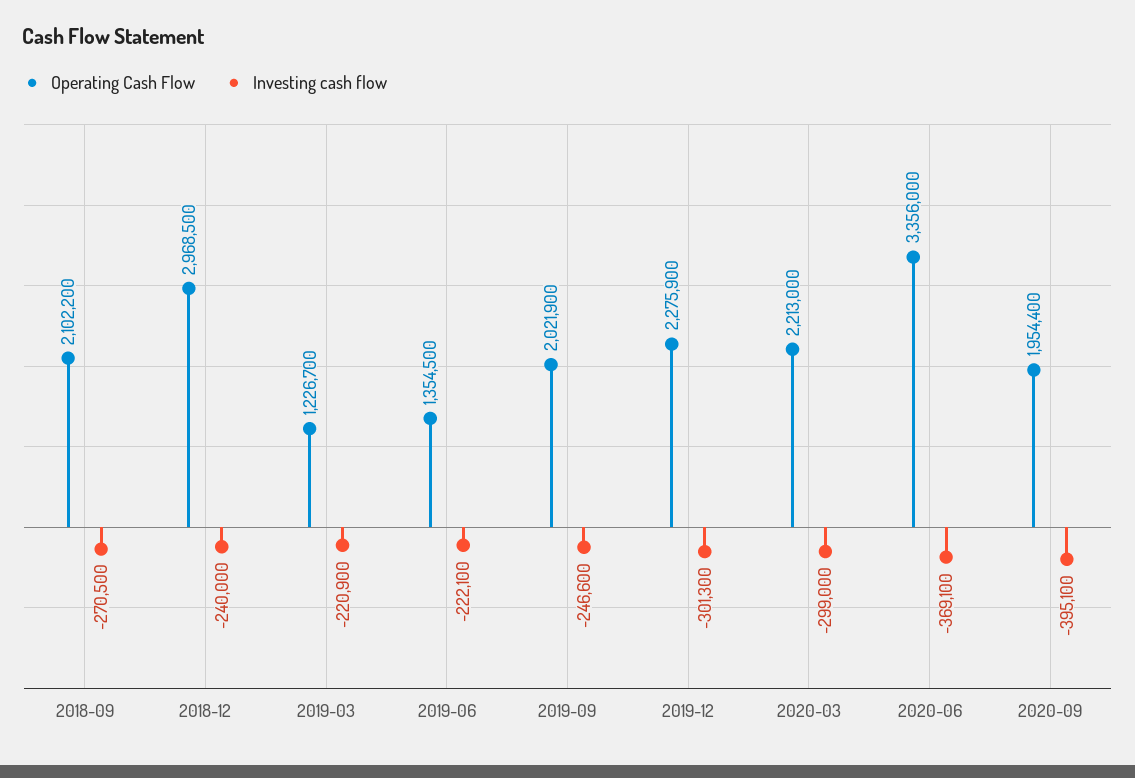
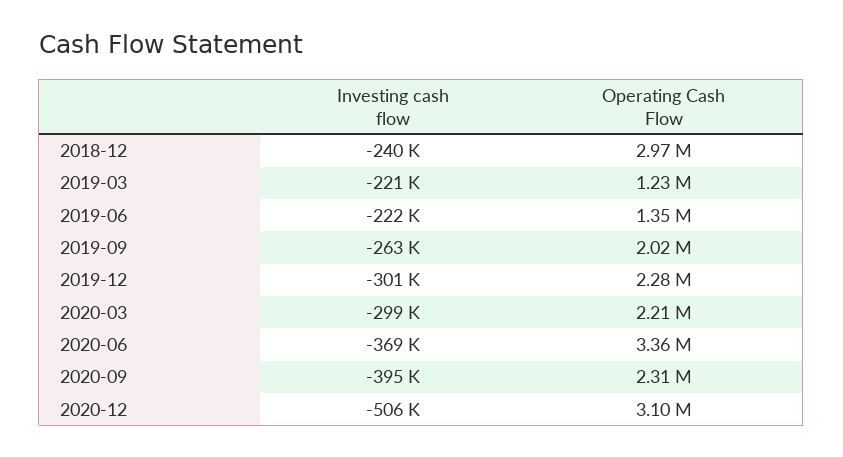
Operating Cash Flow, 2018-09: 2102200 -> none
Investing cash flow, 2018-09: -270500 -> none
Investing cash flow, 2019-09: -246600 -> -263000
Operating Cash Flow, 2020-09: 1954400 -> 2310000
Investing cash flow, 2020-12: none -> -506000
Operating Cash Flow, 2020-12: none -> 3100000

